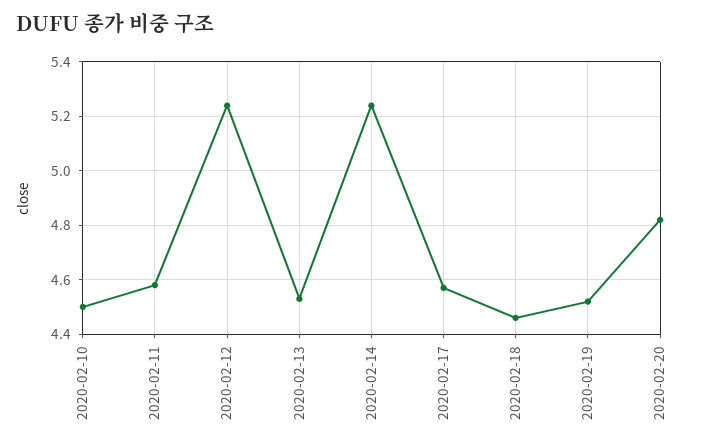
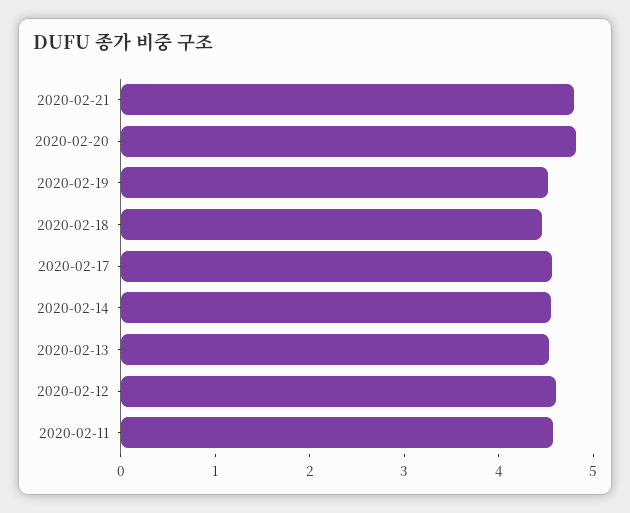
2020-02-10: 4.5 -> none
2020-02-12: 5.25 -> 4.6
2020-02-14: 5.25 -> 4.6
2020-02-21: none -> 4.8

